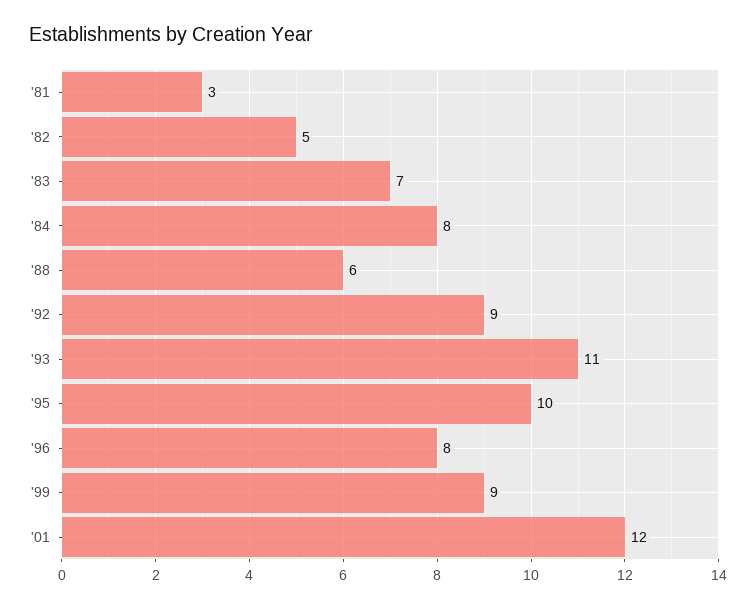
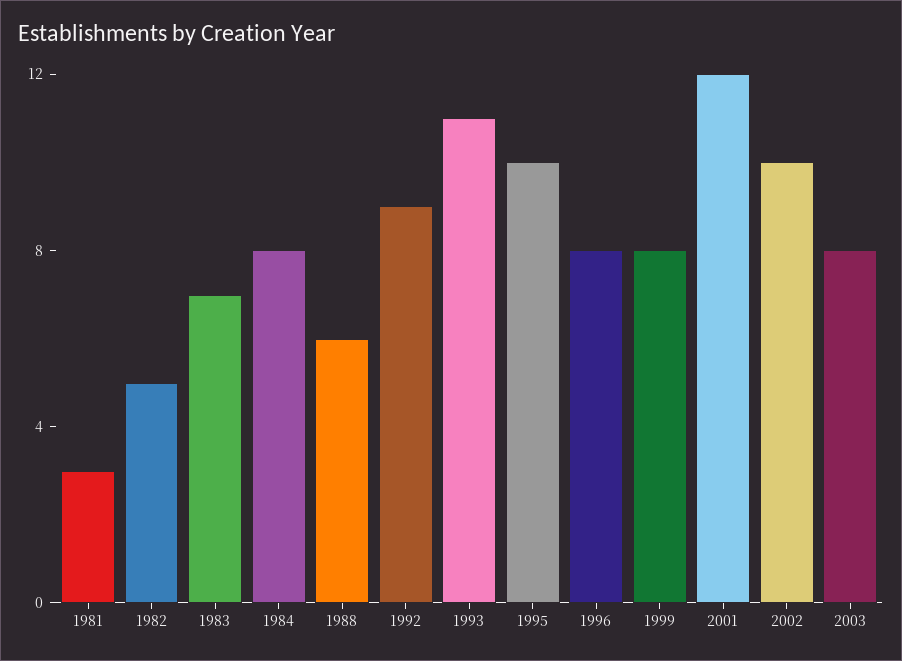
'99: 9 -> 8
2002: none -> 10
2003: none -> 8

